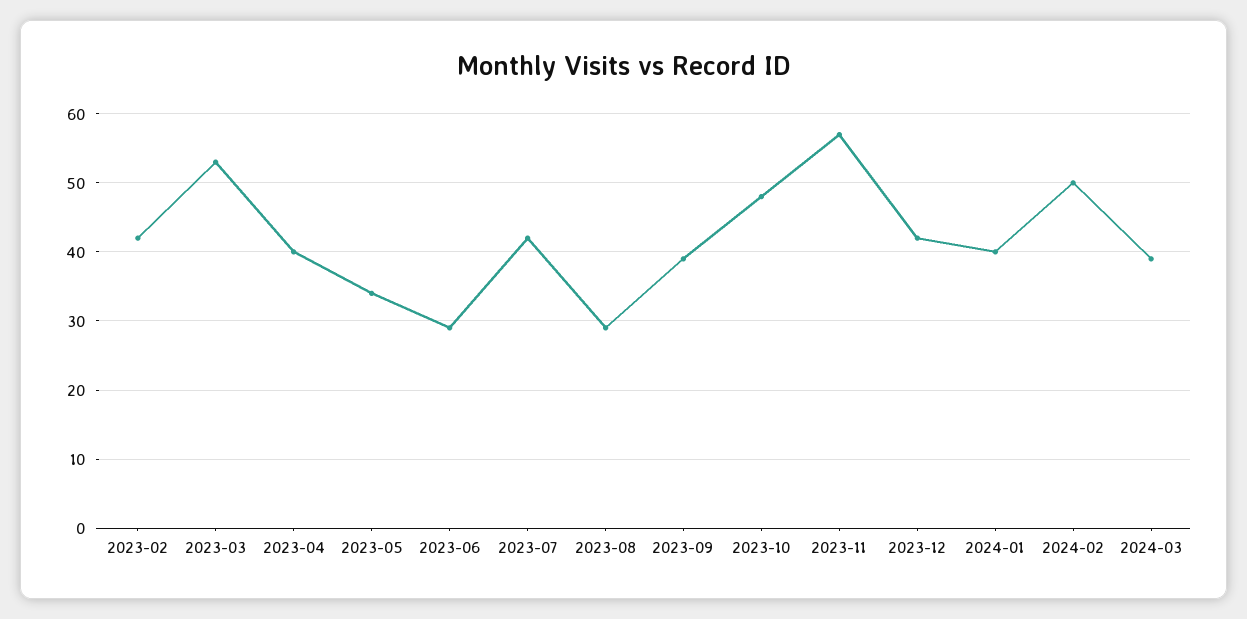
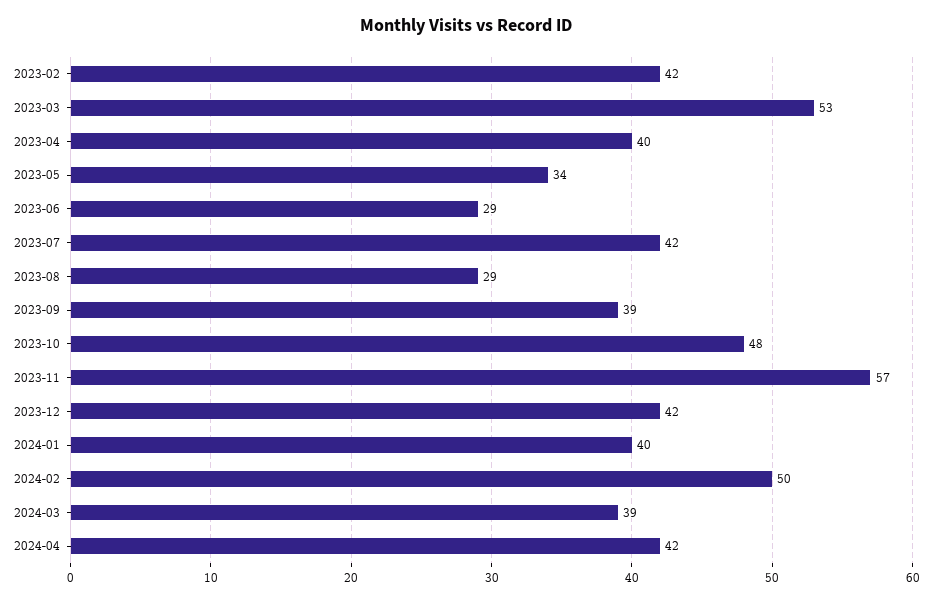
2024-04: none -> 42

